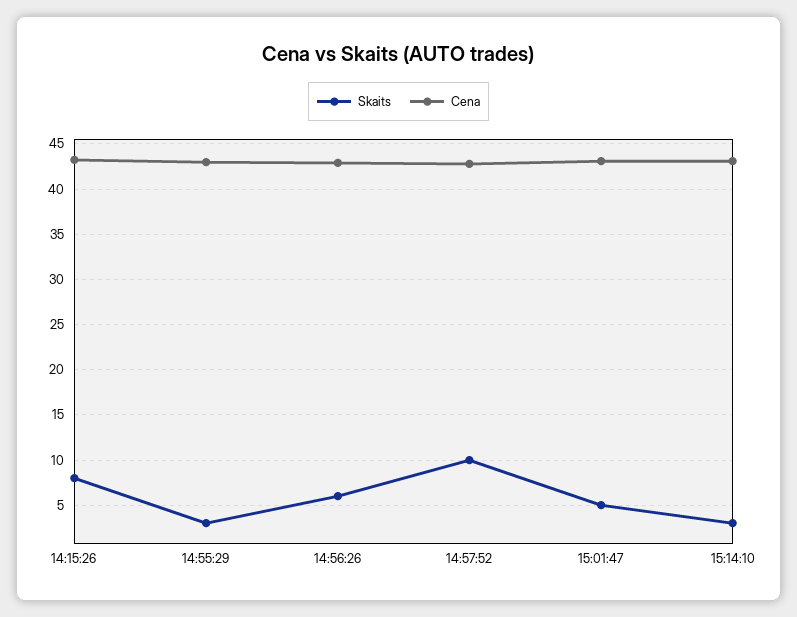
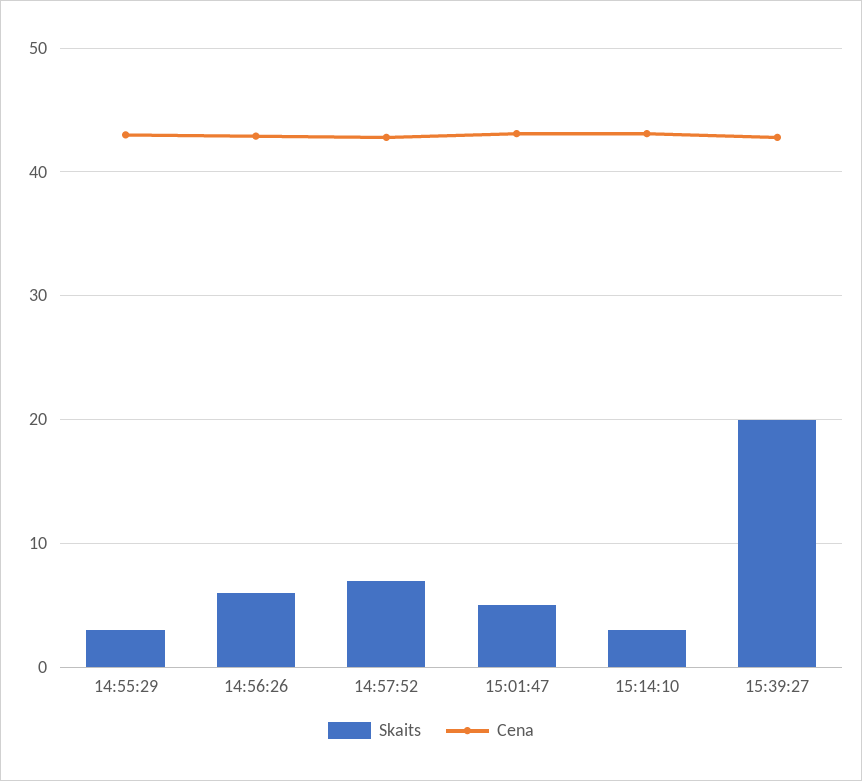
Skaits, 14:15:26: 8 -> none
Cena, 14:15:26: 43 -> none
Skaits, 14:57:52: 10 -> 7
Skaits, 15:39:27: none -> 20
Cena, 15:39:27: none -> 43

